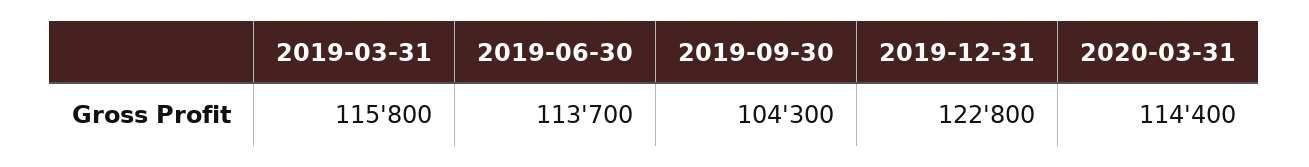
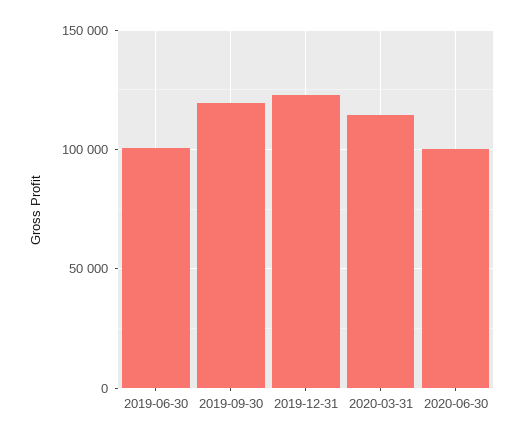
2019-03-31: 115800 -> none
2019-06-30: 113700 -> 100000
2019-09-30: 104300 -> 120000
2020-06-30: none -> 100000

